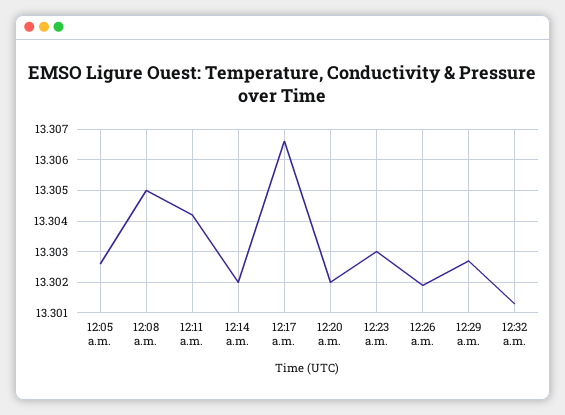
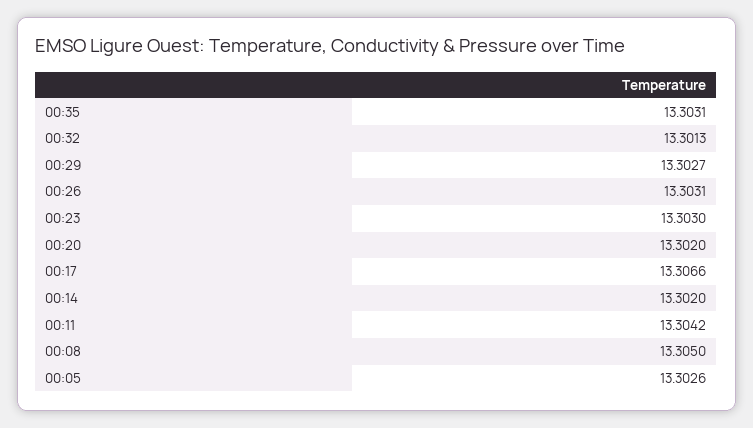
12:26 a.m.: 13.302 -> 13.3031
00:35: none -> 13.3031

